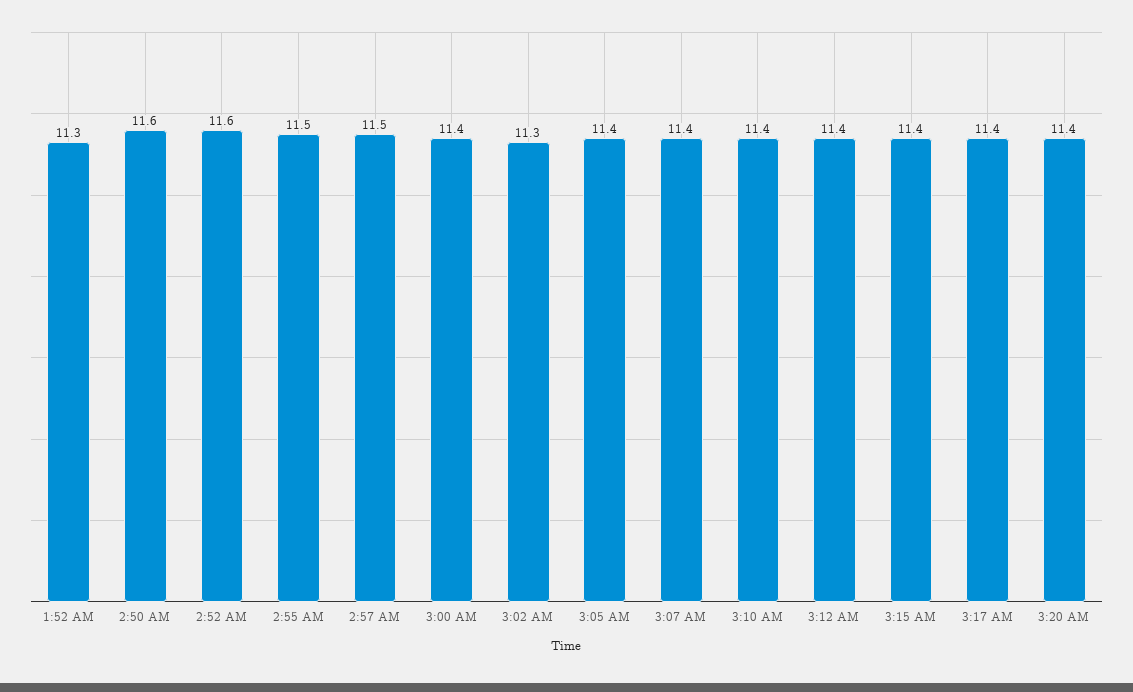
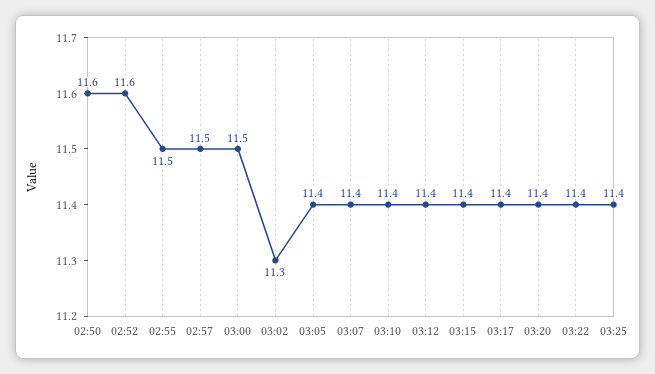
1:52 AM: 11.3 -> none
3:00 AM: 11.4 -> 11.5
03:22: none -> 11.4
03:25: none -> 11.4

